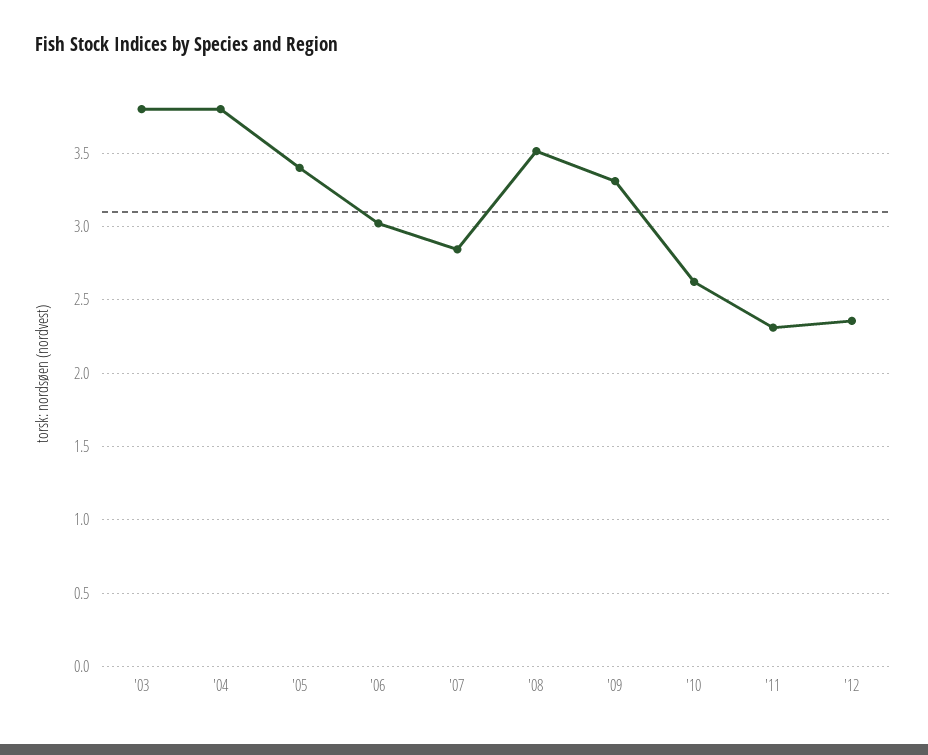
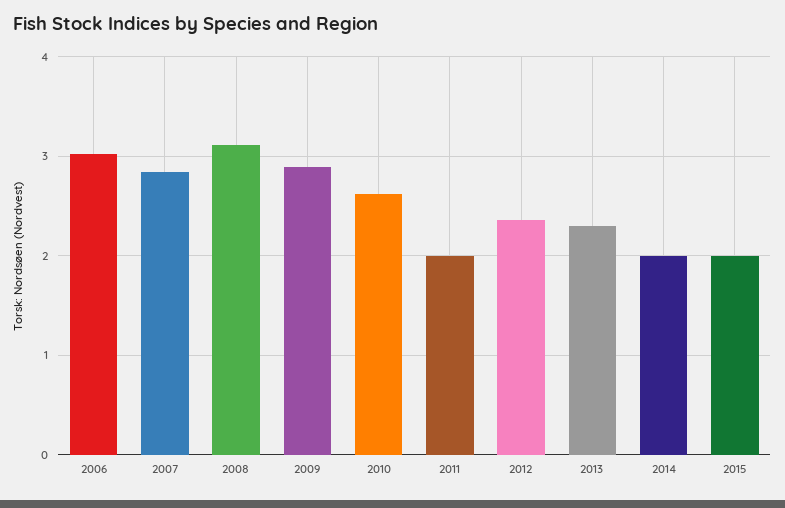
'03: 3.8 -> none
'04: 3.8 -> none
'05: 3.4 -> none
'08: 3.5 -> 3.1
'09: 3.3 -> 2.9
'11: 2.3 -> 2
2013: none -> 2.3
2014: none -> 2
2015: none -> 2

